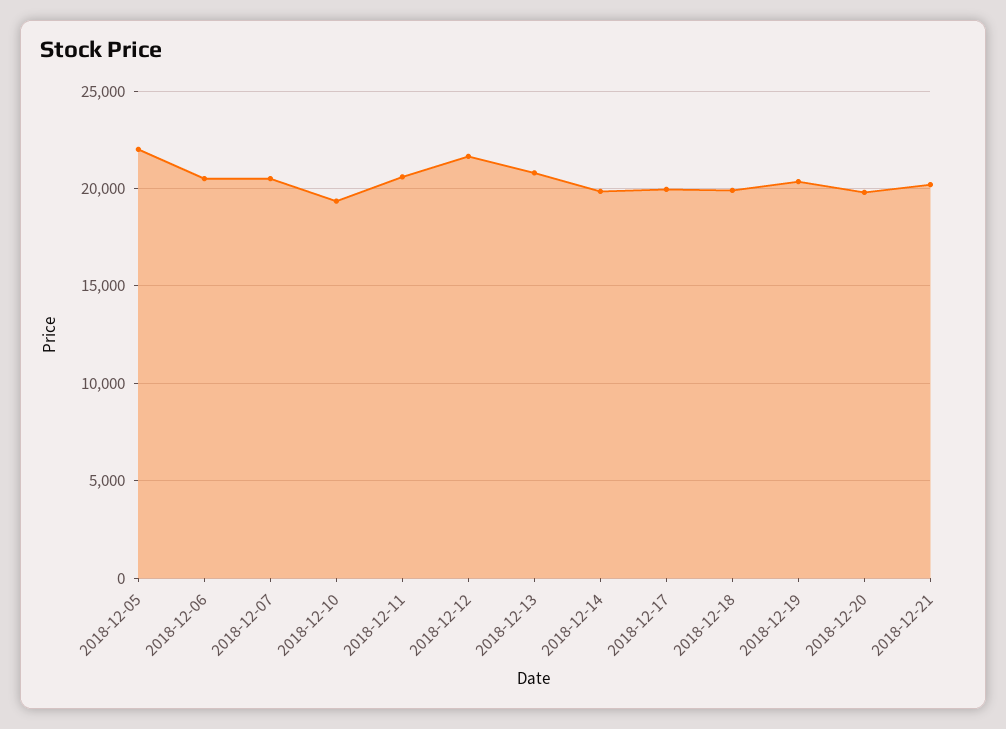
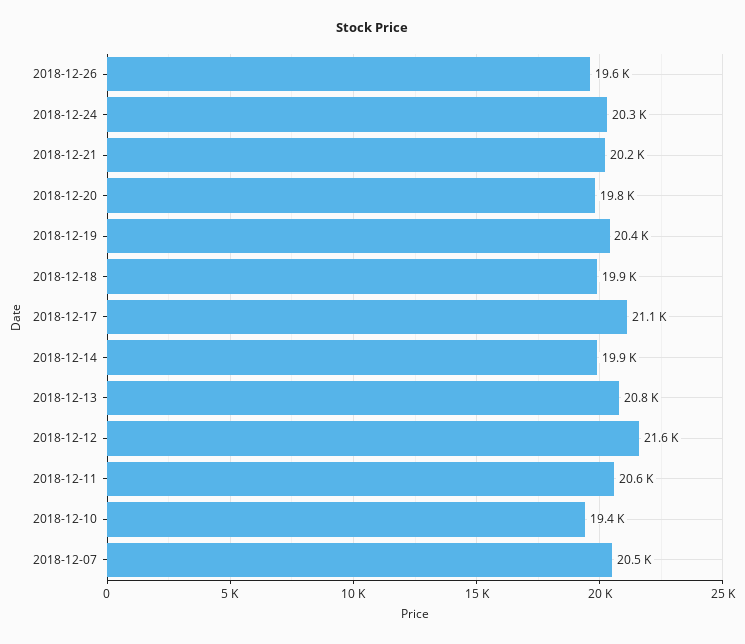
2018-12-05: 22000 -> none
2018-12-06: 20500 -> none
2018-12-17: 20000 -> 21100
2018-12-26: none -> 19600
2018-12-24: none -> 20300

